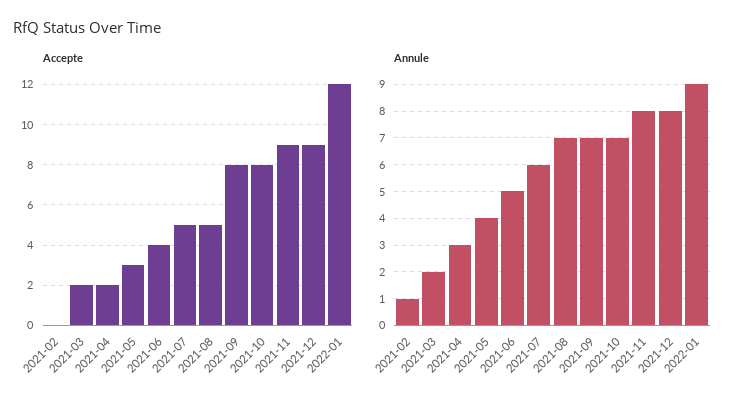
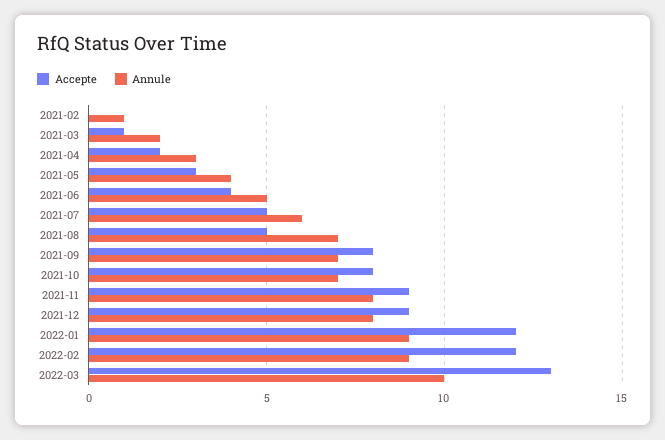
Accepte, 2021-03: 2 -> 1
Accepte, 2022-02: none -> 12
Annule, 2022-02: none -> 9
Accepte, 2022-03: none -> 13
Annule, 2022-03: none -> 10

